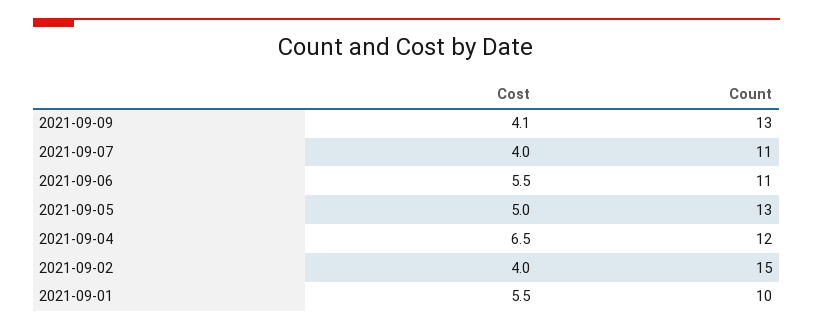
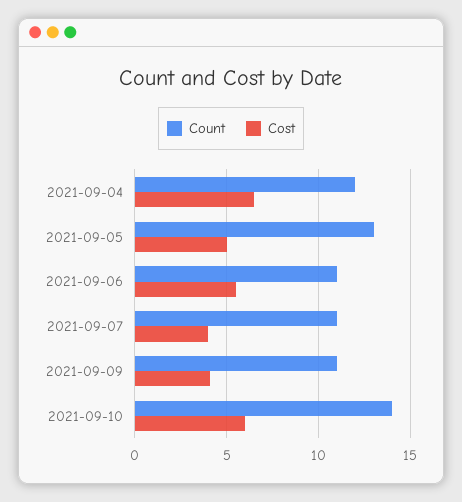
Count, 2021-09-09: 13 -> 11
Cost, 2021-09-02: 4 -> none
Count, 2021-09-02: 15 -> none
Cost, 2021-09-01: 5.5 -> none
Count, 2021-09-01: 10 -> none
Count, 2021-09-10: none -> 14
Cost, 2021-09-10: none -> 6

